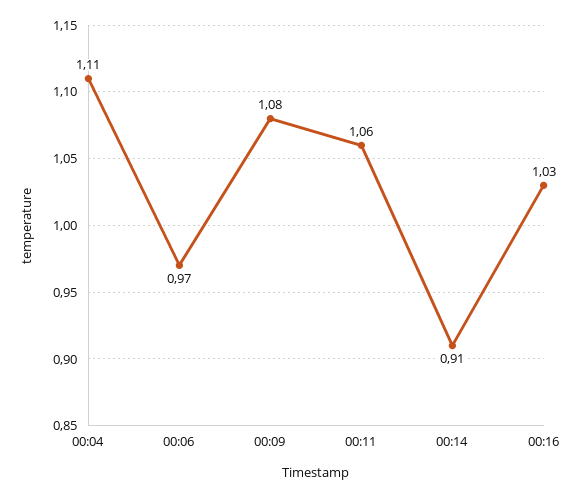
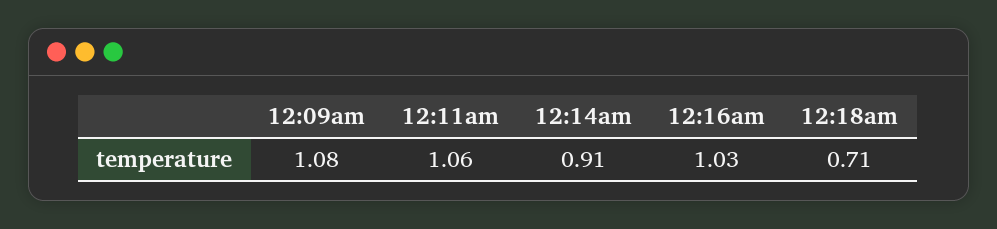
00:04: 1.11 -> none
00:06: 0.97 -> none
12:18am: none -> 0.71

